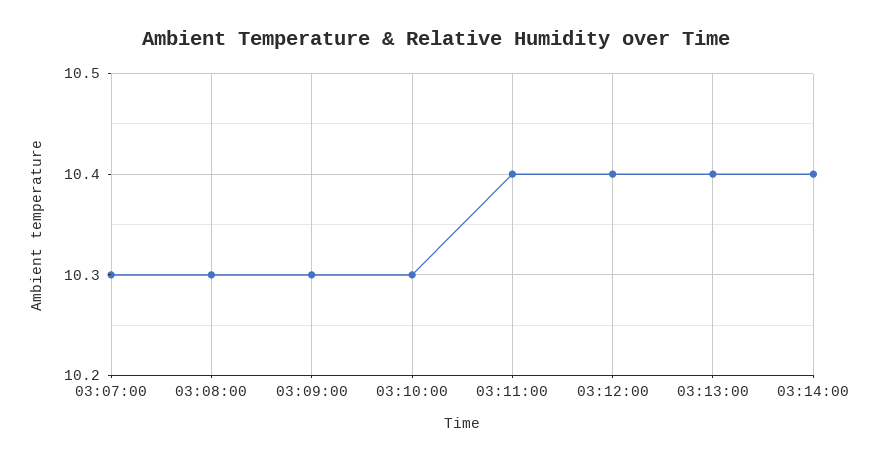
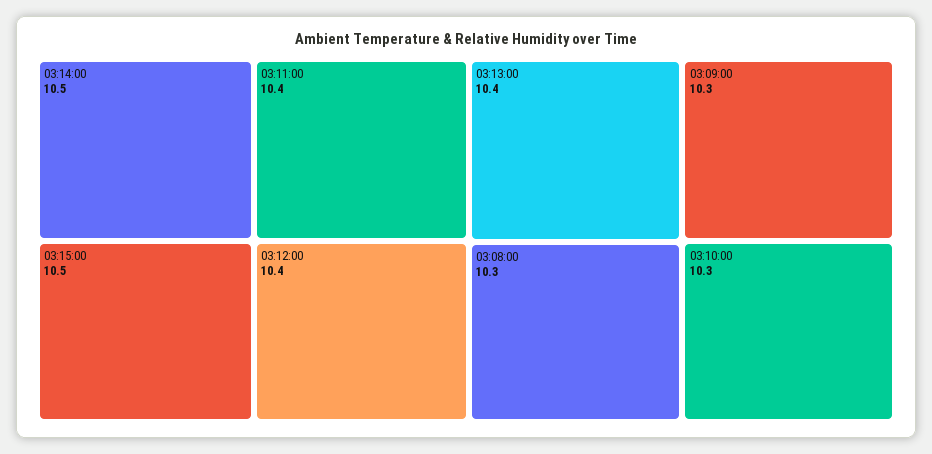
03:07:00: 10.3 -> none
03:14:00: 10.4 -> 10.5
03:15:00: none -> 10.5

